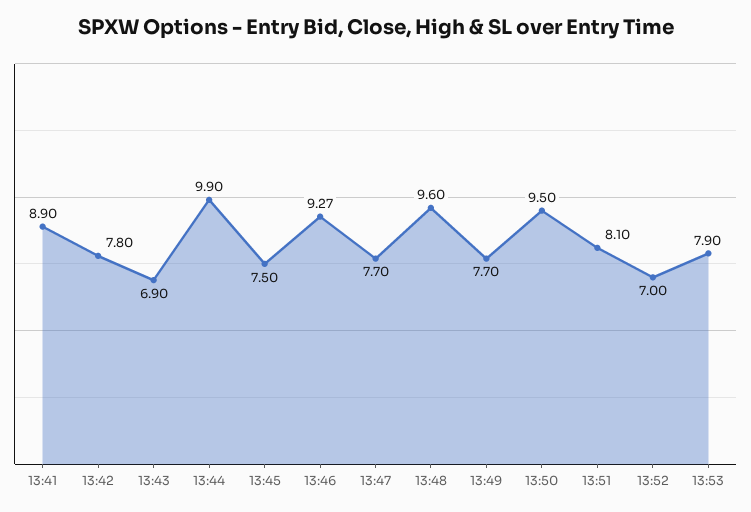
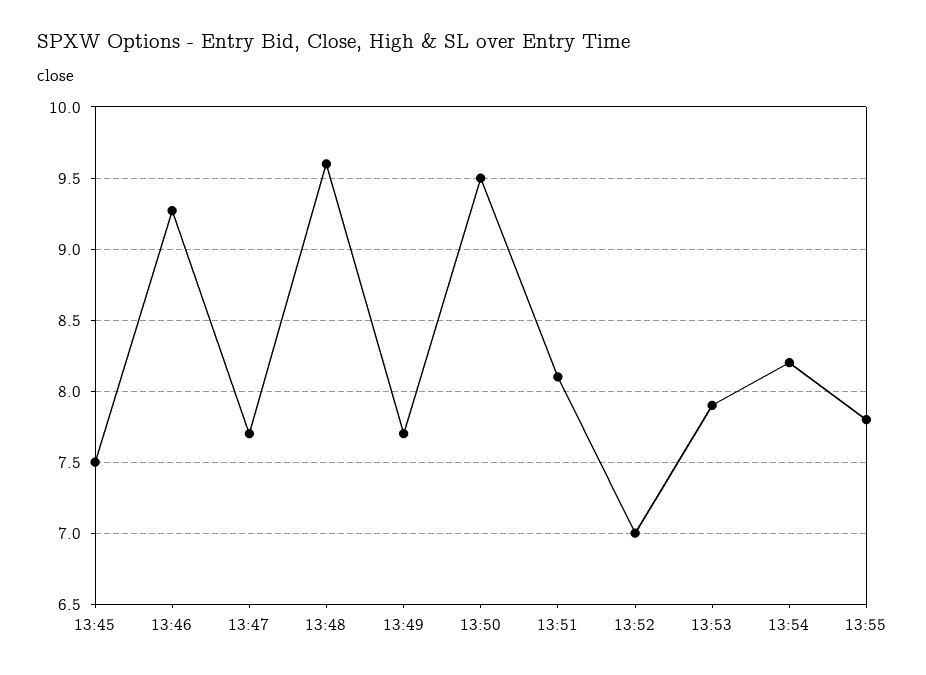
13:41: 8.9 -> none
13:42: 7.8 -> none
13:43: 6.9 -> none
13:44: 9.9 -> none
13:54: none -> 8.2
13:55: none -> 7.8

